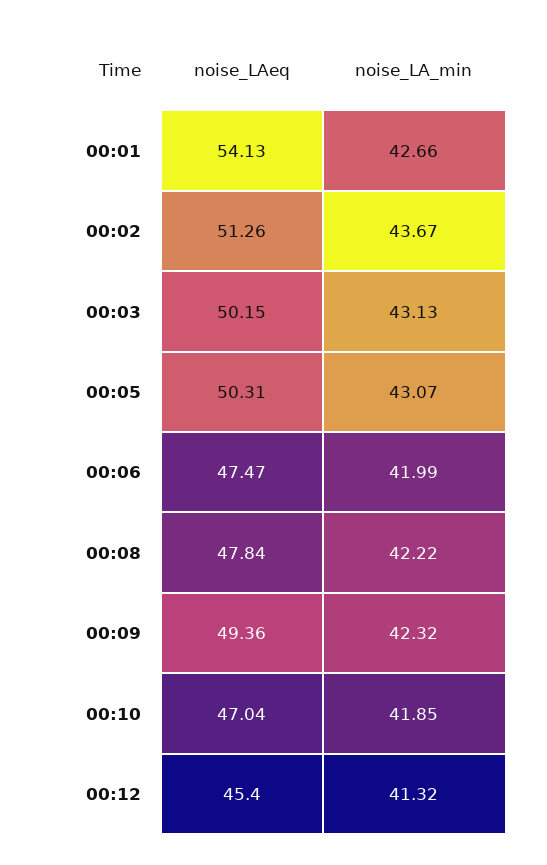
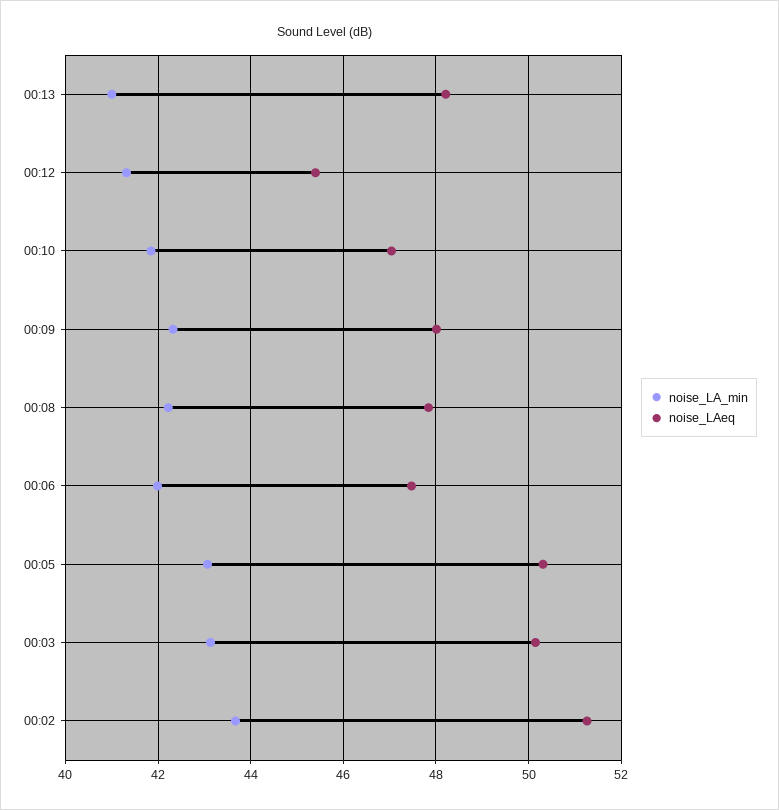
noise_LAeq, 00:01: 54.13 -> none
noise_LA_min, 00:01: 42.66 -> none
noise_LAeq, 00:09: 49.36 -> 48
noise_LA_min, 00:13: none -> 41
noise_LAeq, 00:13: none -> 48.2

